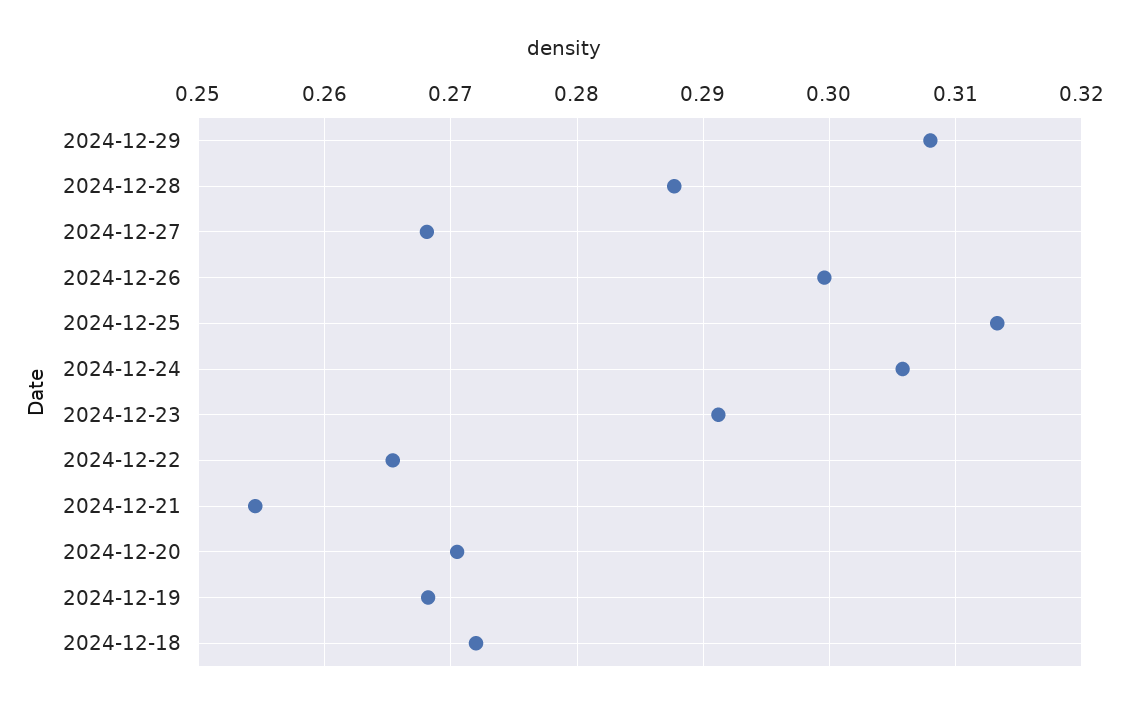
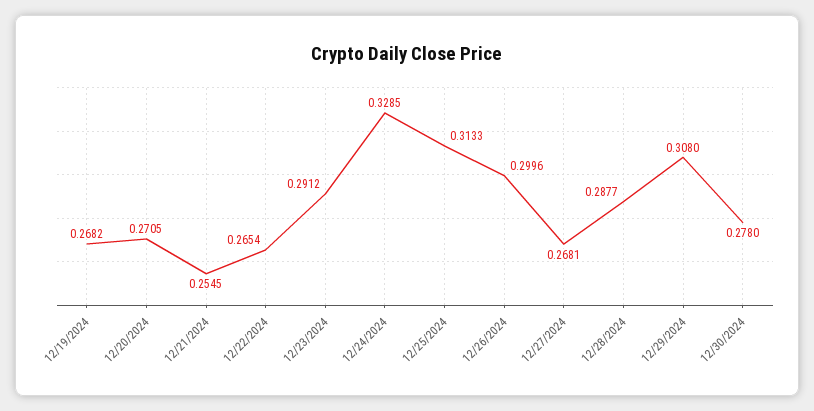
2024-12-24: 0.306 -> 0.3285
2024-12-18: 0.272 -> none
12/30/2024: none -> 0.278

